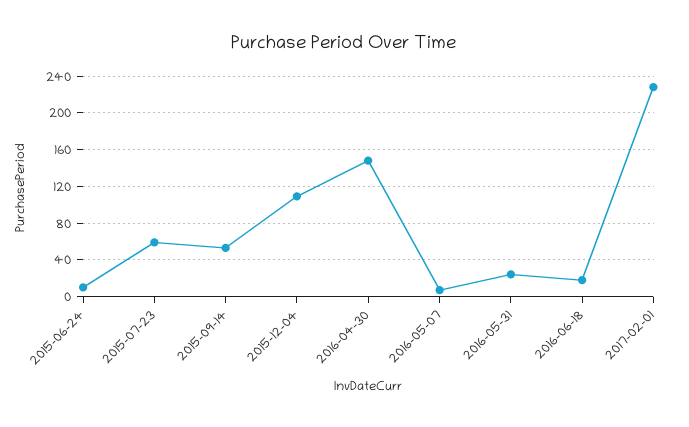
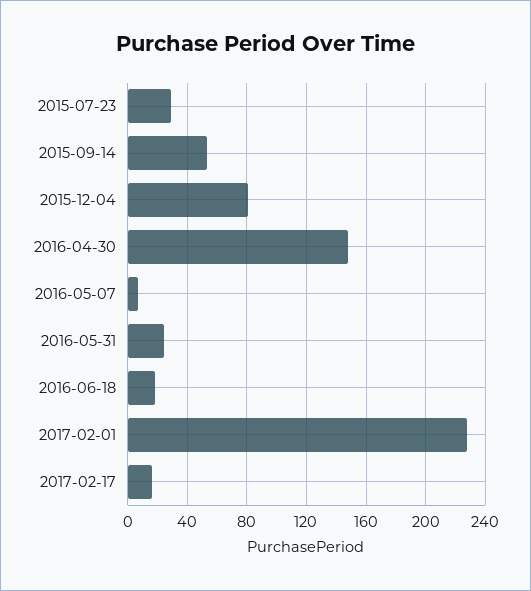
2015-06-24: 10 -> none
2015-07-23: 60 -> 30
2015-12-04: 110 -> 80
2017-02-17: none -> 15

